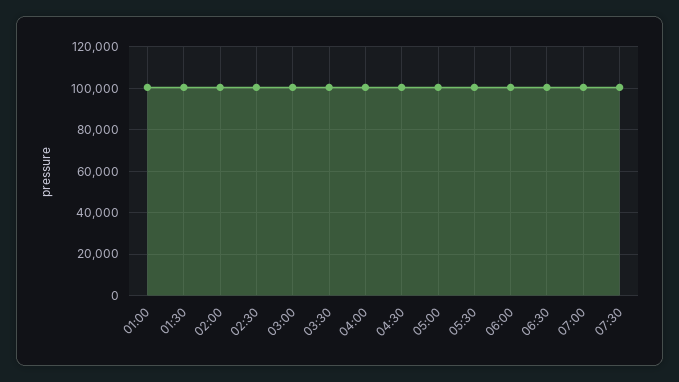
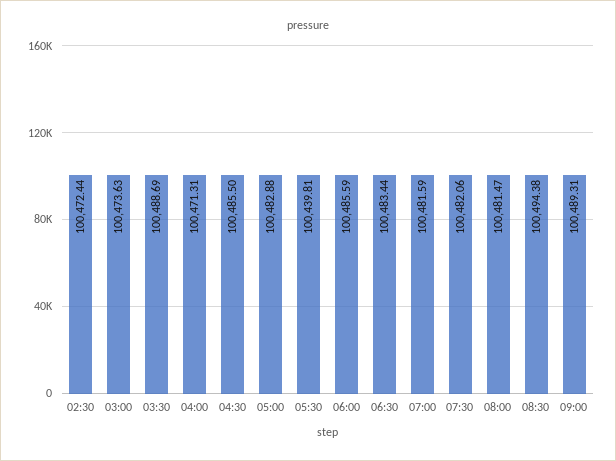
01:00: 100000 -> none
01:30: 100000 -> none
02:00: 100000 -> none
08:00: none -> 100481.47
08:30: none -> 100494.38
09:00: none -> 100489.31

